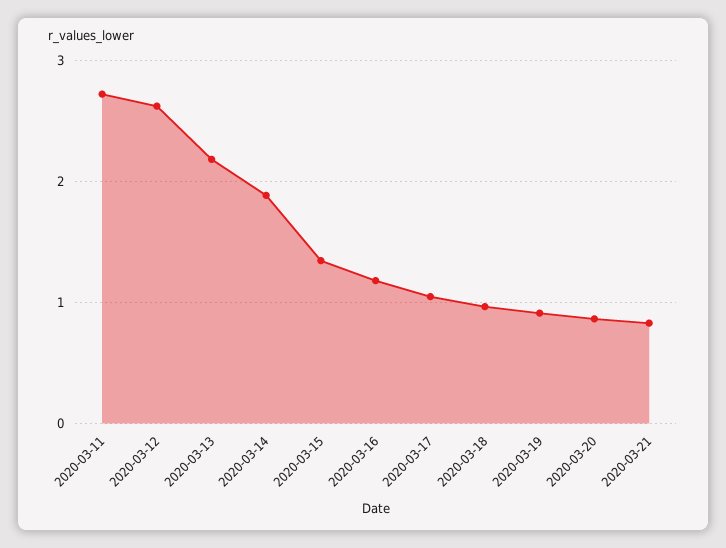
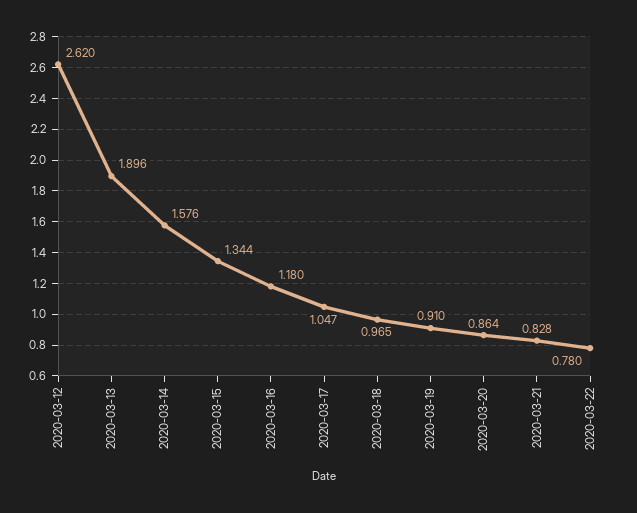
2020-03-11: 2.7 -> none
2020-03-13: 2.2 -> 1.896
2020-03-14: 1.9 -> 1.576
2020-03-22: none -> 0.78

